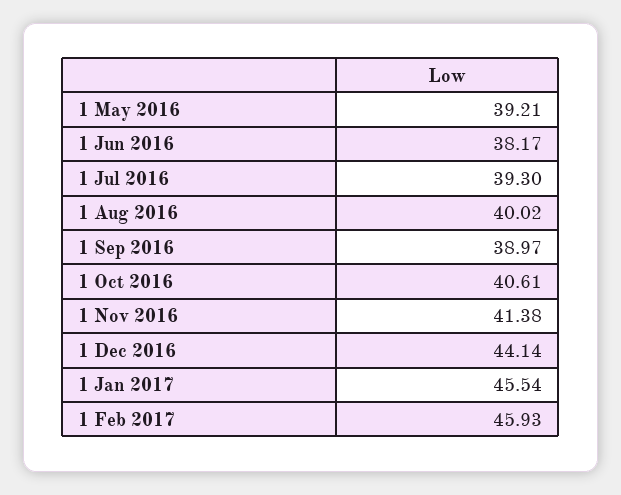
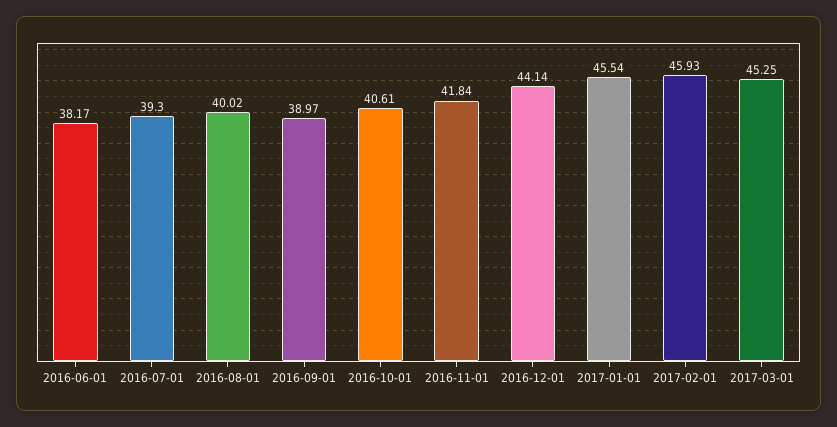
1 May 2016: 39.21 -> none
1 Nov 2016: 41.38 -> 41.84
2017-03-01: none -> 45.25

